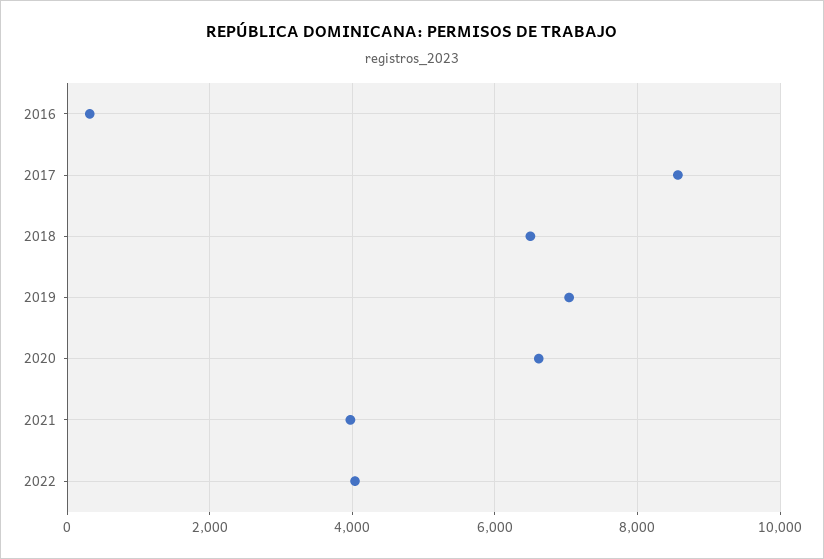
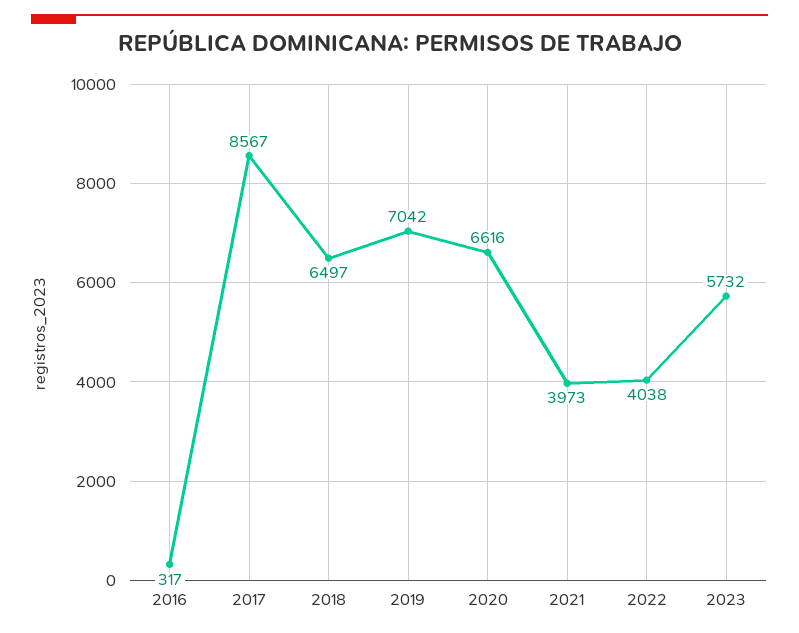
2023: none -> 5732

